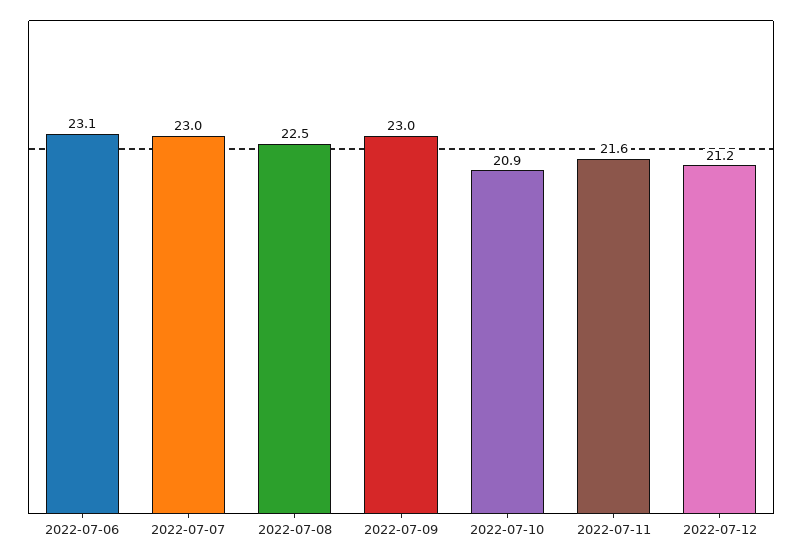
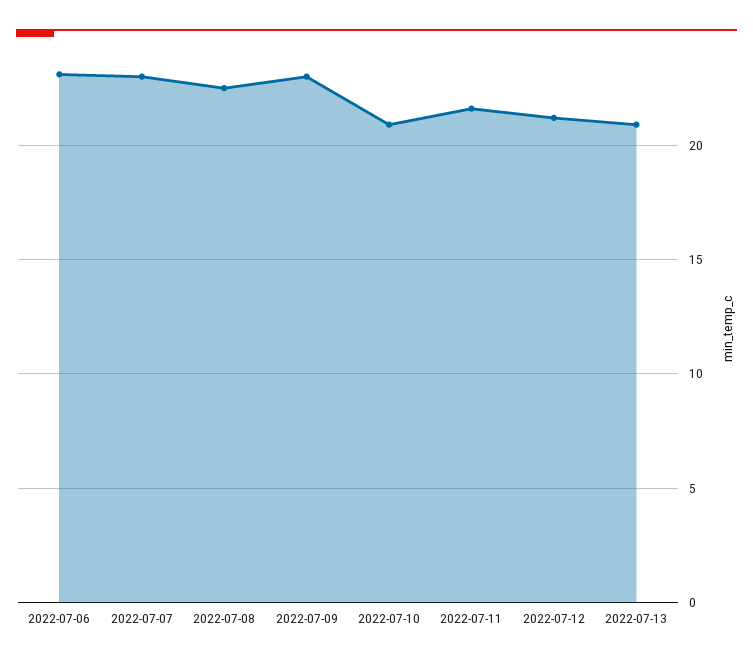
2022-07-13: none -> 21

